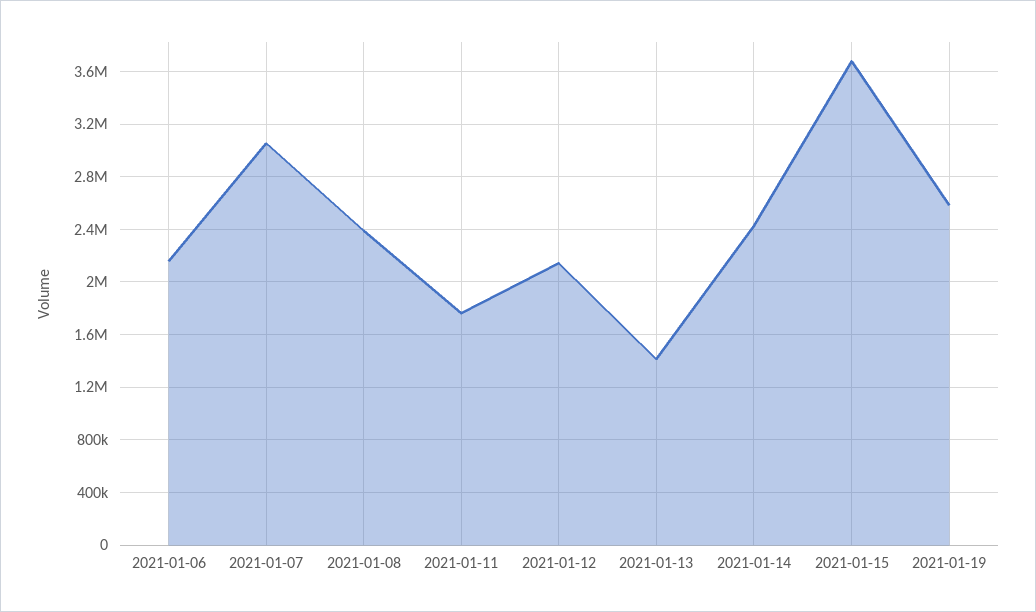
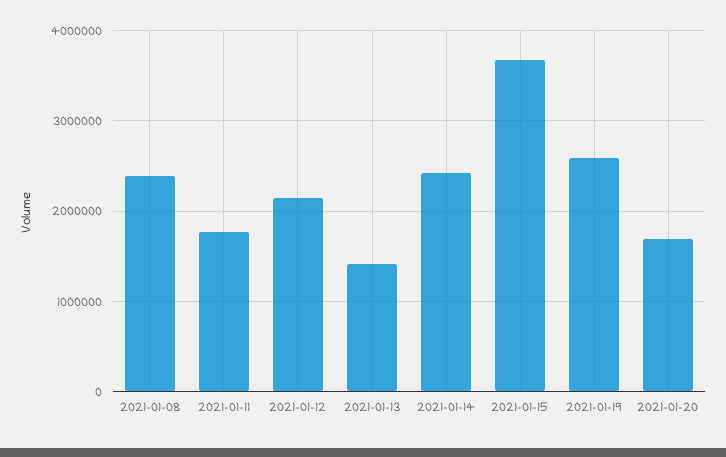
2021-01-06: 2150000 -> none
2021-01-07: 3050000 -> none
2021-01-20: none -> 1700000

